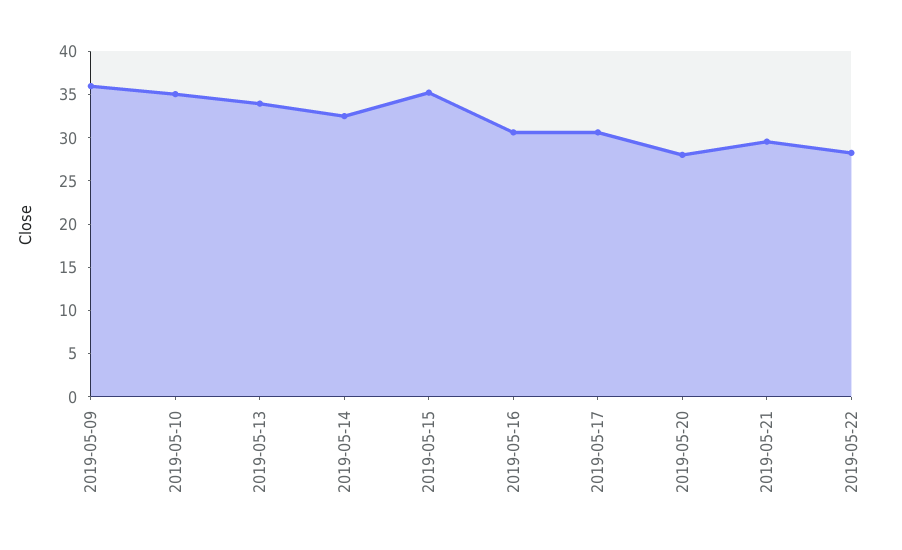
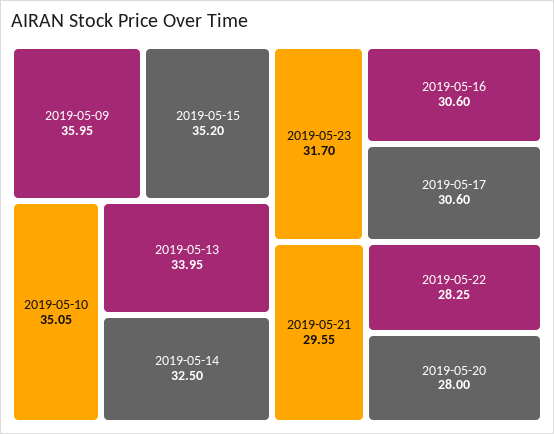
2019-05-23: none -> 31.7

